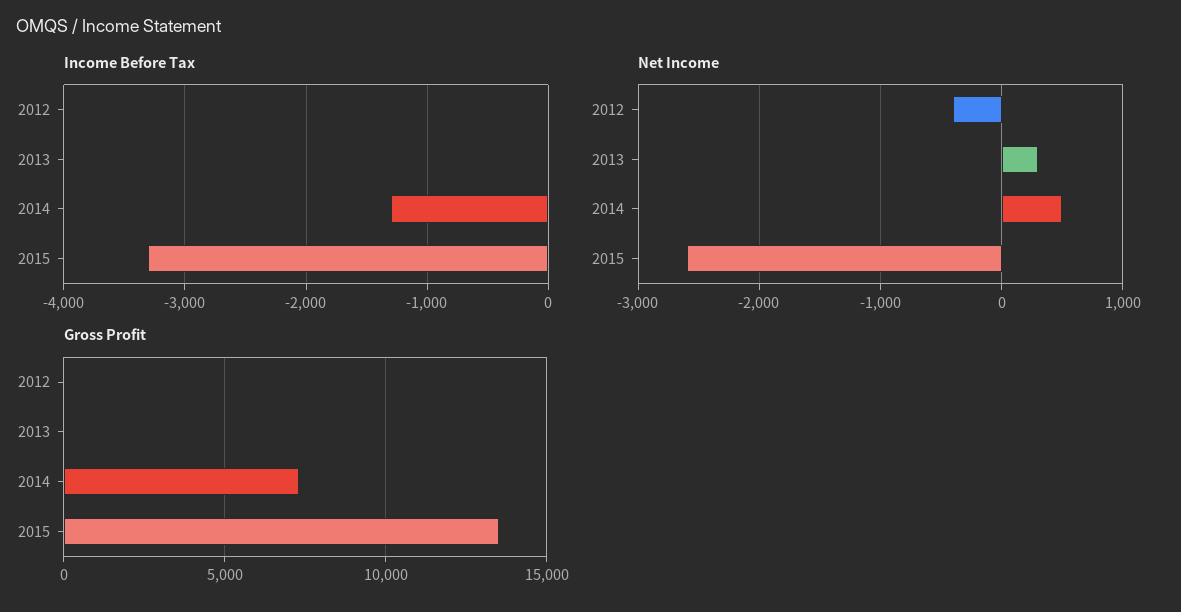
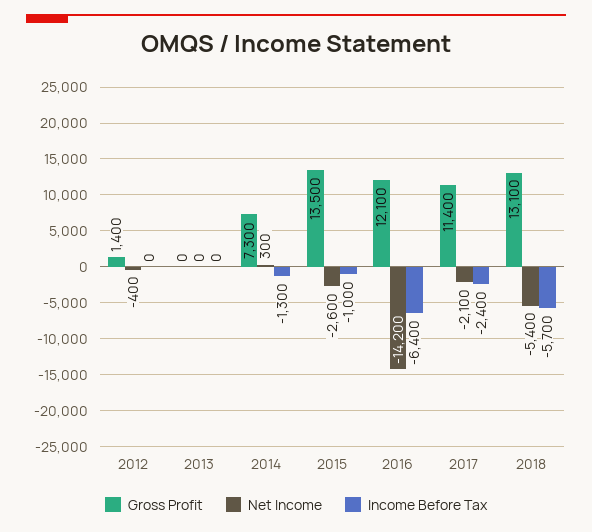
Income Before Tax, 2015: -3300 -> -1000
Net Income, 2013: 300 -> 0
Net Income, 2014: 500 -> 300
Gross Profit, 2012: 0 -> 1400
Gross Profit, 2016: none -> 12100
Net Income, 2016: none -> -14200
Income Before Tax, 2016: none -> -6400
Gross Profit, 2017: none -> 11400
Net Income, 2017: none -> -2100
Income Before Tax, 2017: none -> -2400
Gross Profit, 2018: none -> 13100
Net Income, 2018: none -> -5400
Income Before Tax, 2018: none -> -5700

